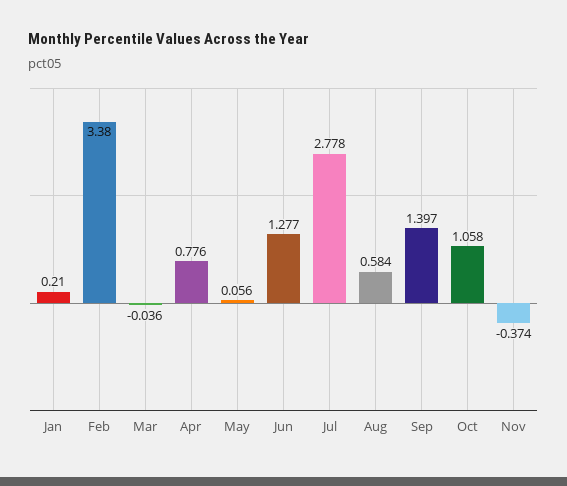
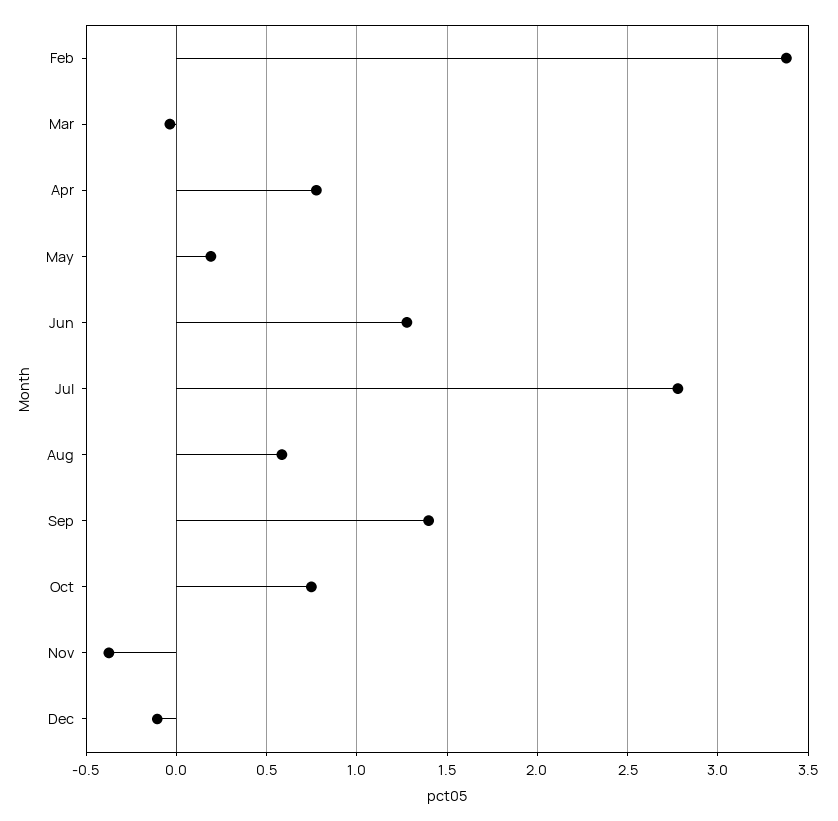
Jan: 0.21 -> none
May: 0.056 -> 0.2
Oct: 1.058 -> 0.75
Dec: none -> -0.1

